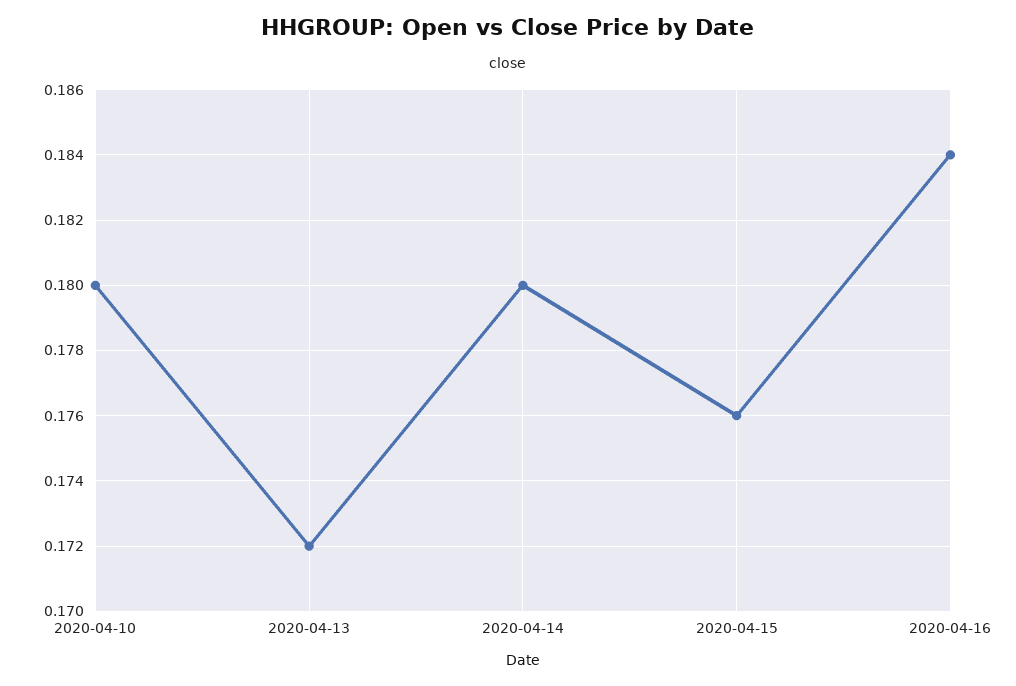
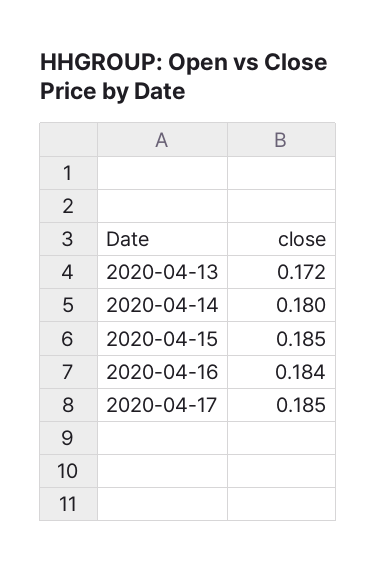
2020-04-10: 0.18 -> none
2020-04-15: 0.176 -> 0.185
2020-04-17: none -> 0.185

